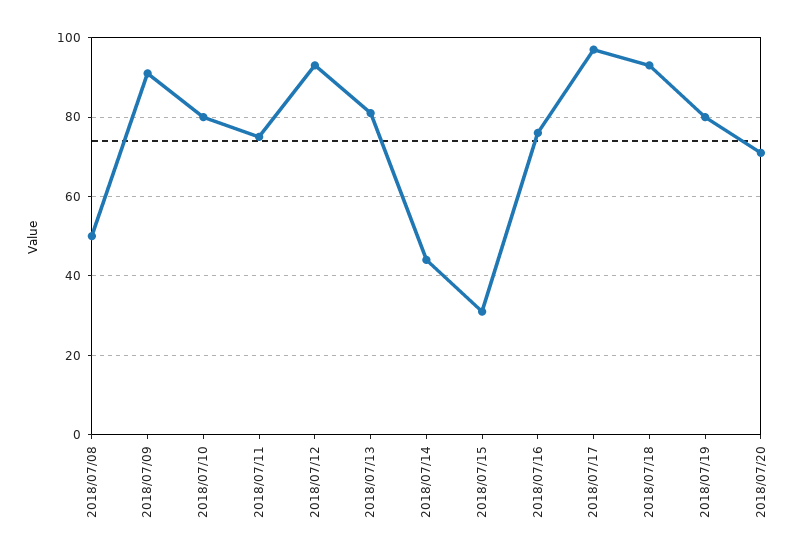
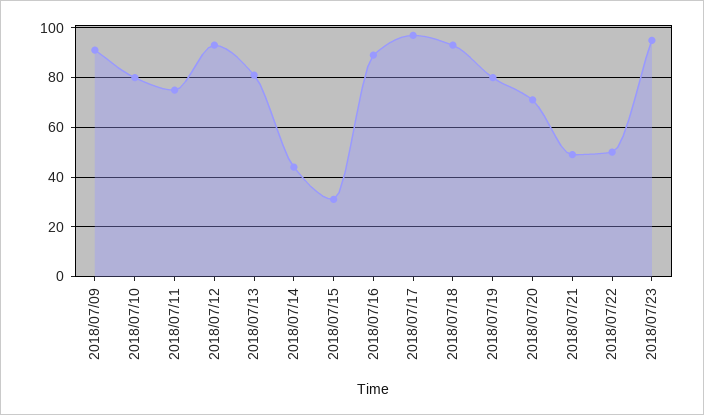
2018/07/08: 50 -> none
2018/07/16: 75 -> 90
2018/07/21: none -> 50
2018/07/22: none -> 50
2018/07/23: none -> 95

